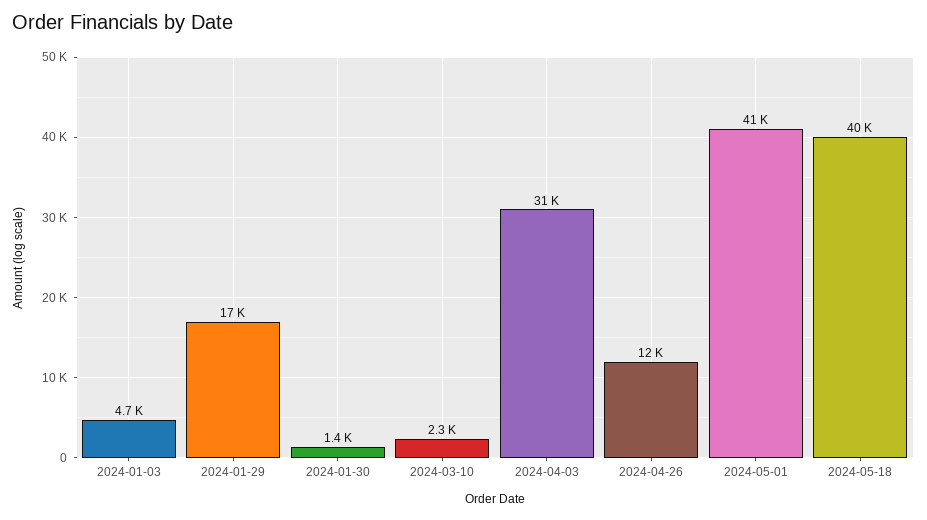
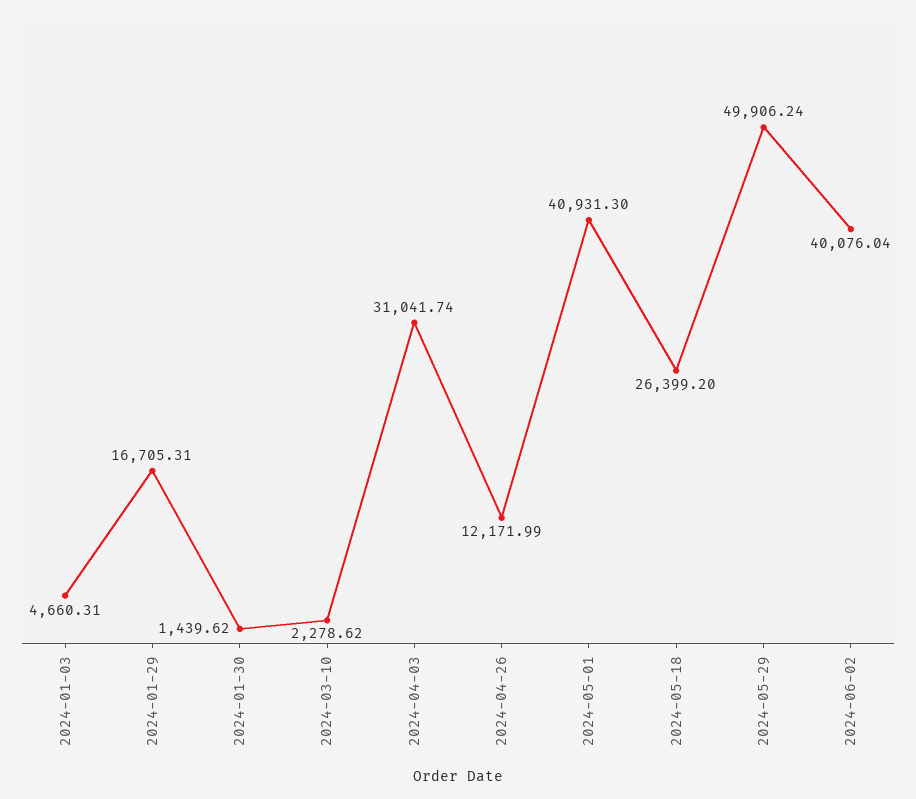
2024-05-18: 40000 -> 26399.2
2024-05-29: none -> 49906.24
2024-06-02: none -> 40076.04

